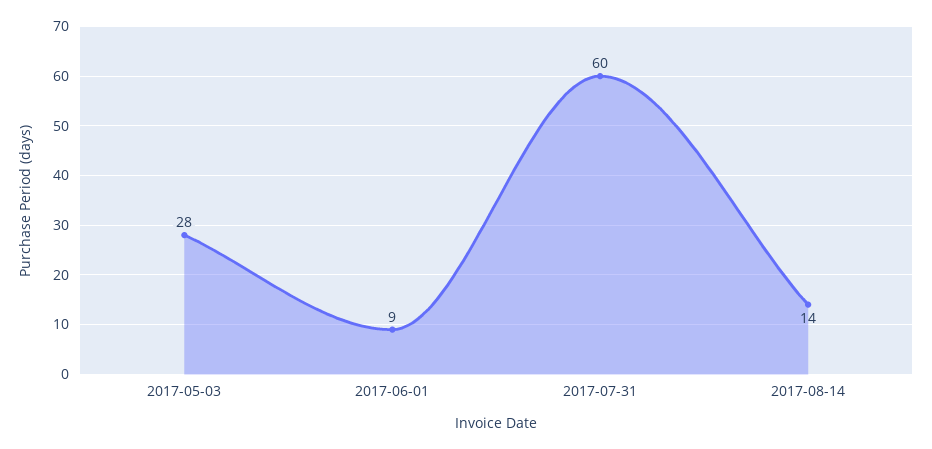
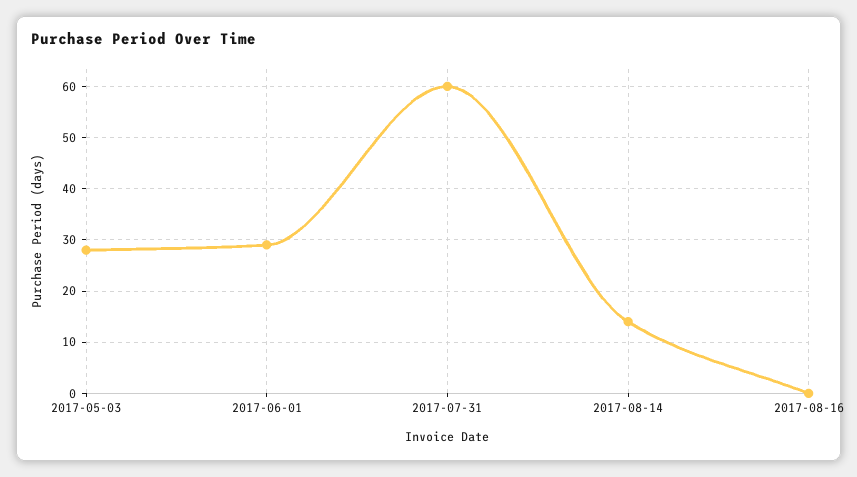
2017-06-01: 9 -> 30
2017-08-16: none -> 0

